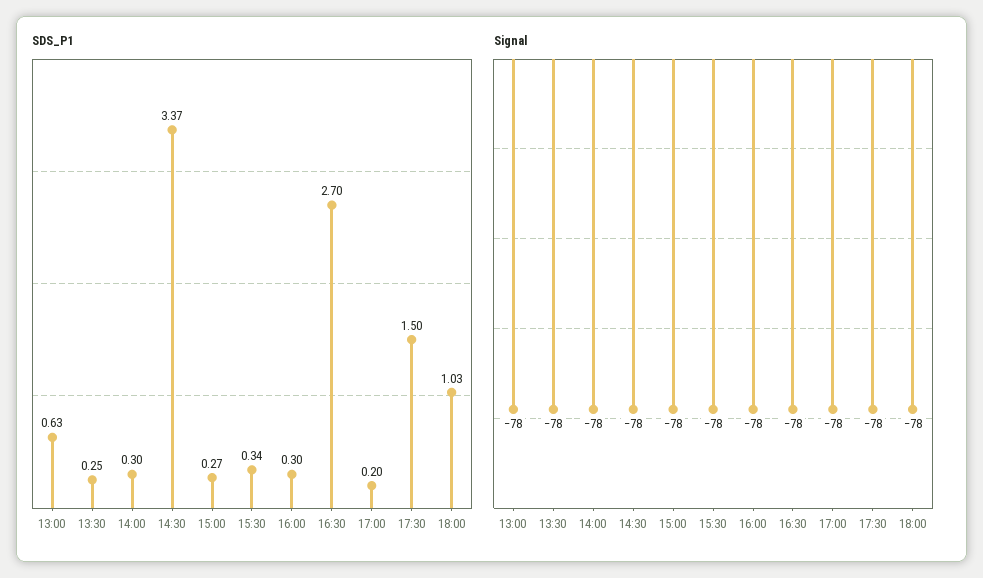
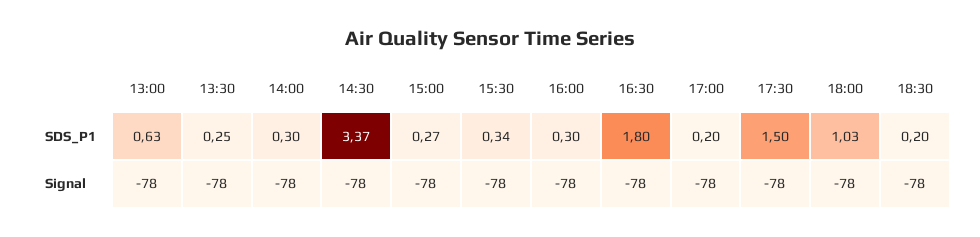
SDS_P1, 16:30: 2.7 -> 1.8
SDS_P1, 18:30: none -> 0.2
Signal, 18:30: none -> -78

